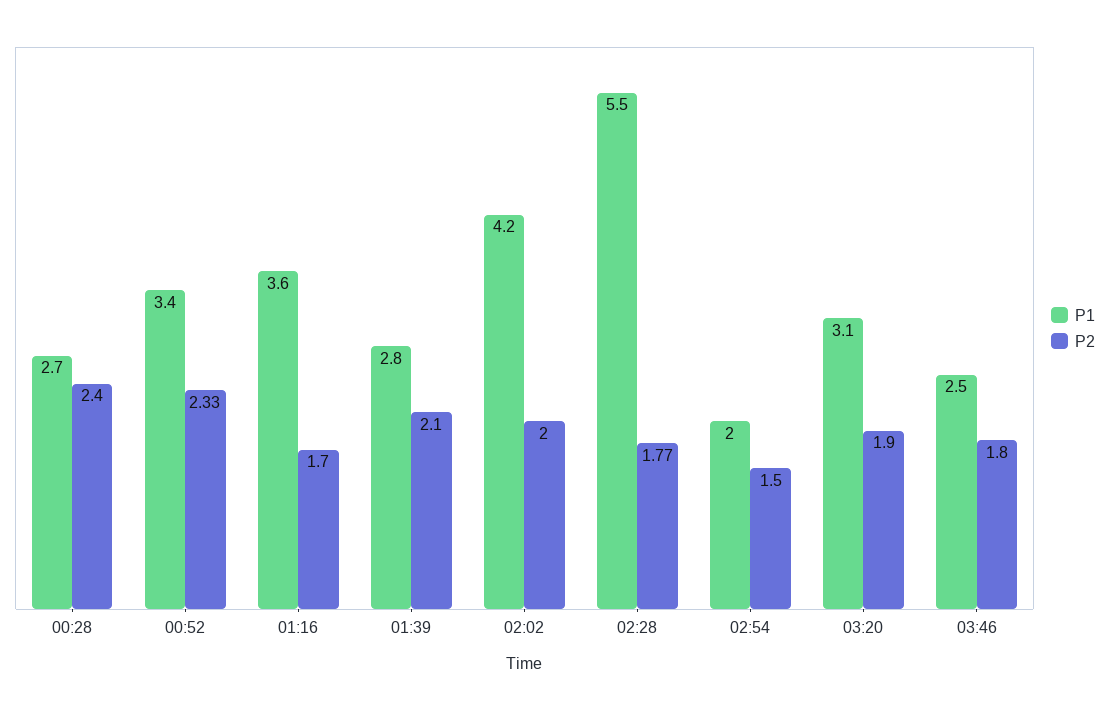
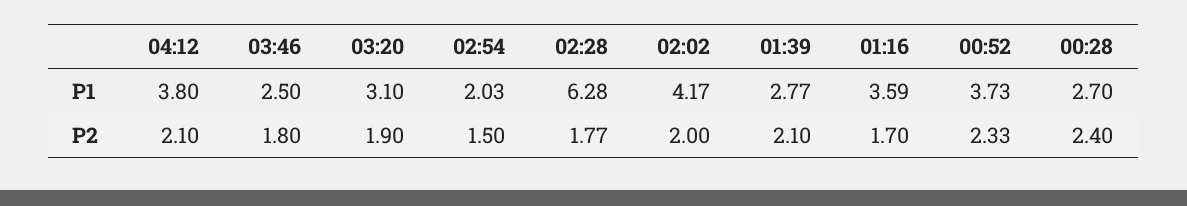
P1, 00:52: 3.4 -> 3.73
P1, 02:28: 5.5 -> 6.28
P1, 04:12: none -> 3.8
P2, 04:12: none -> 2.1

